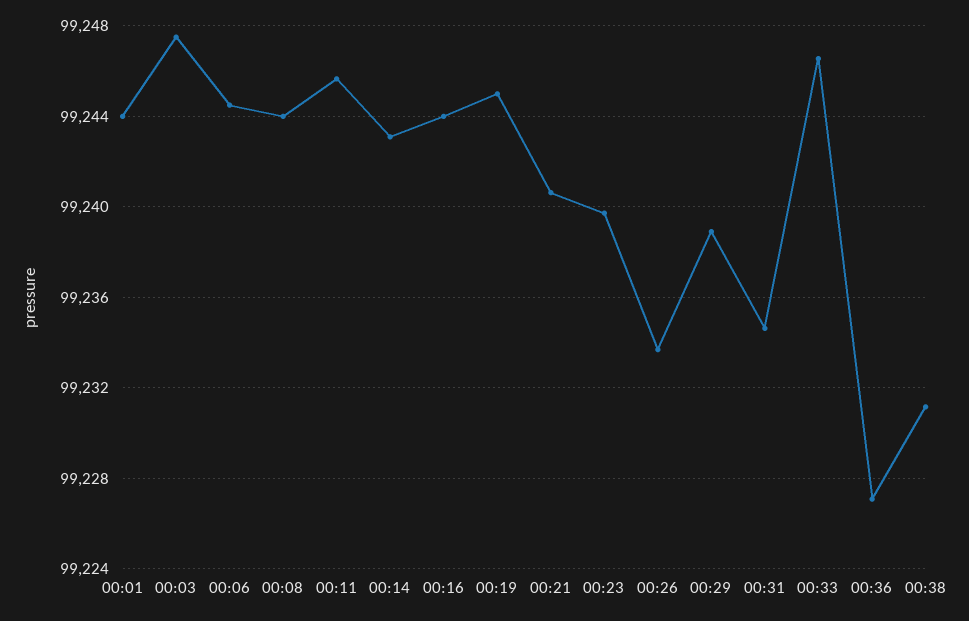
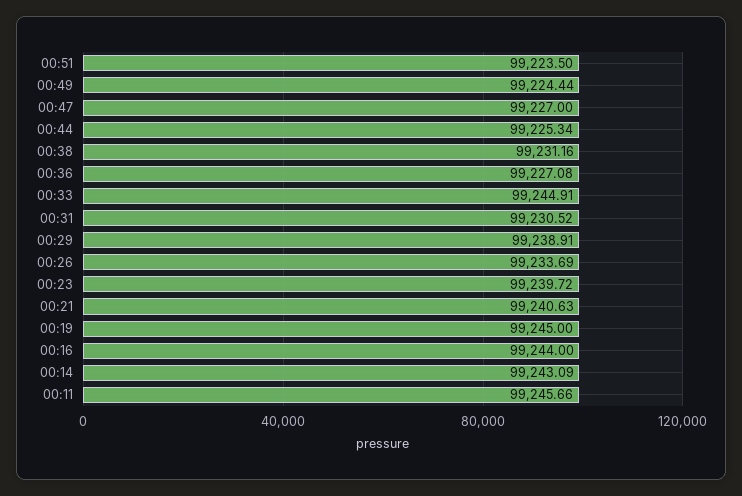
00:01: 99244 -> none
00:03: 99247.5 -> none
00:06: 99244.5 -> none
00:08: 99244 -> none
00:31: 99234.5 -> 99230.52
00:33: 99246.5 -> 99244.91
00:51: none -> 99223.5
00:49: none -> 99224.44
00:47: none -> 99227
00:44: none -> 99225.34

